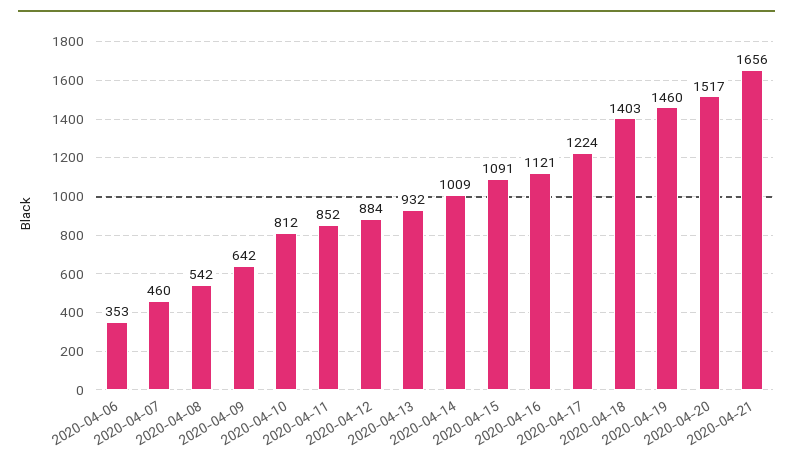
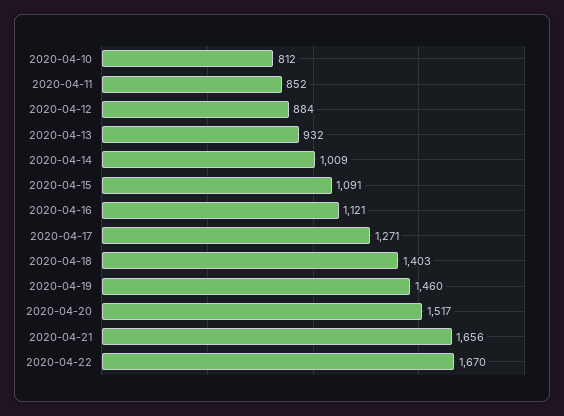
2020-04-06: 353 -> none
2020-04-07: 460 -> none
2020-04-08: 542 -> none
2020-04-09: 642 -> none
2020-04-17: 1224 -> 1271
2020-04-22: none -> 1670

